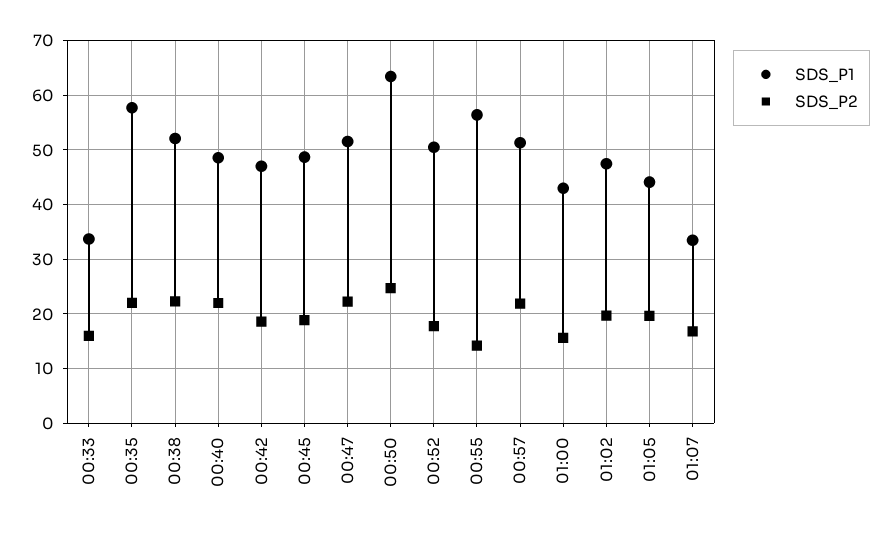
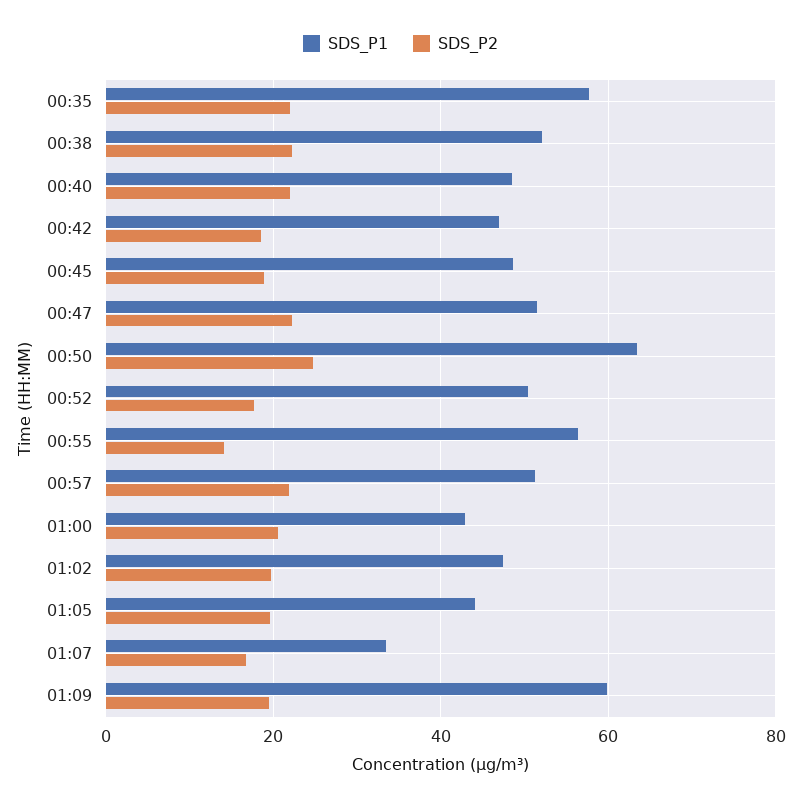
SDS_P1, 00:33: 34 -> none
SDS_P2, 00:33: 16 -> none
SDS_P2, 01:00: 16 -> 20
SDS_P1, 01:09: none -> 60
SDS_P2, 01:09: none -> 20

